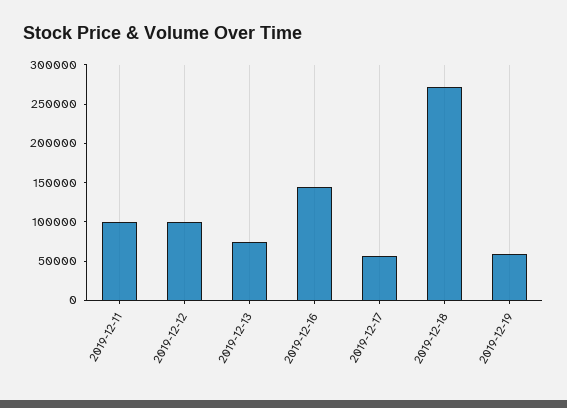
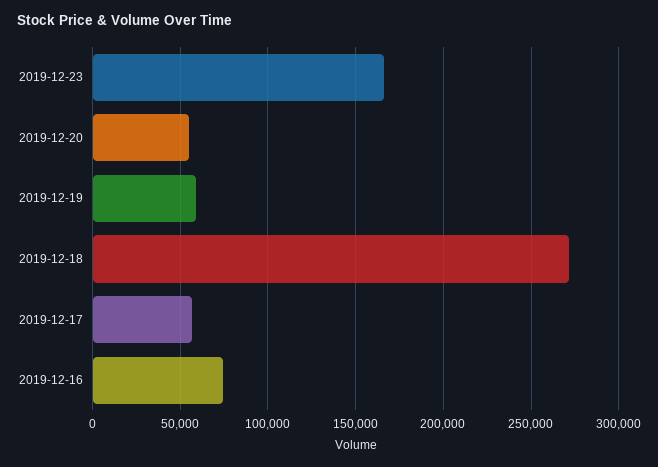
2019-12-11: 100000 -> none
2019-12-12: 100000 -> none
2019-12-13: 75000 -> none
2019-12-16: 150000 -> 75000
2019-12-23: none -> 165000
2019-12-20: none -> 55000

